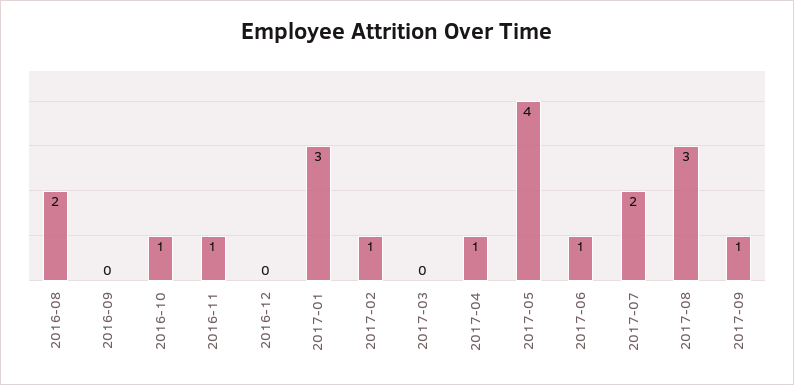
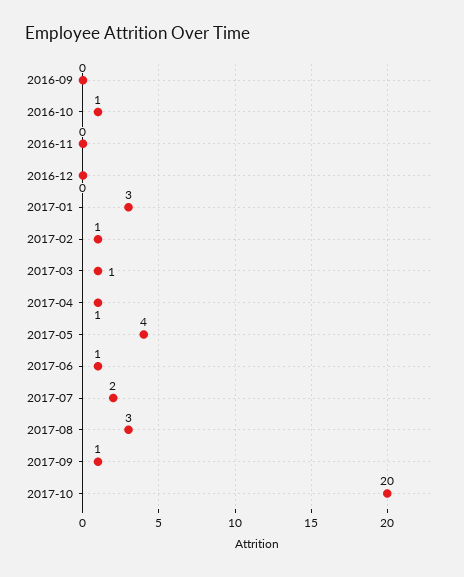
2016-08: 2 -> none
2016-11: 1 -> 0
2017-03: 0 -> 1
2017-10: none -> 20

